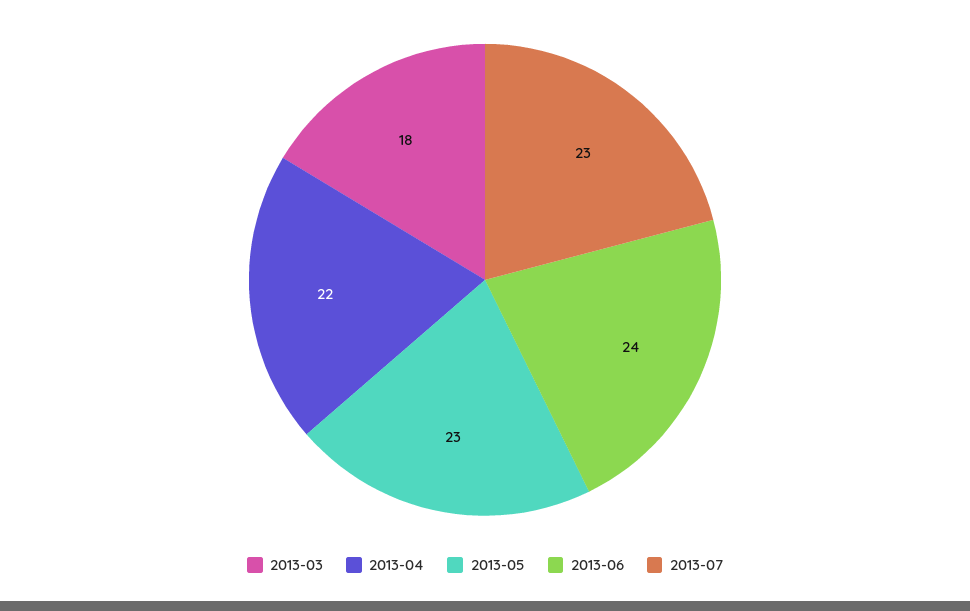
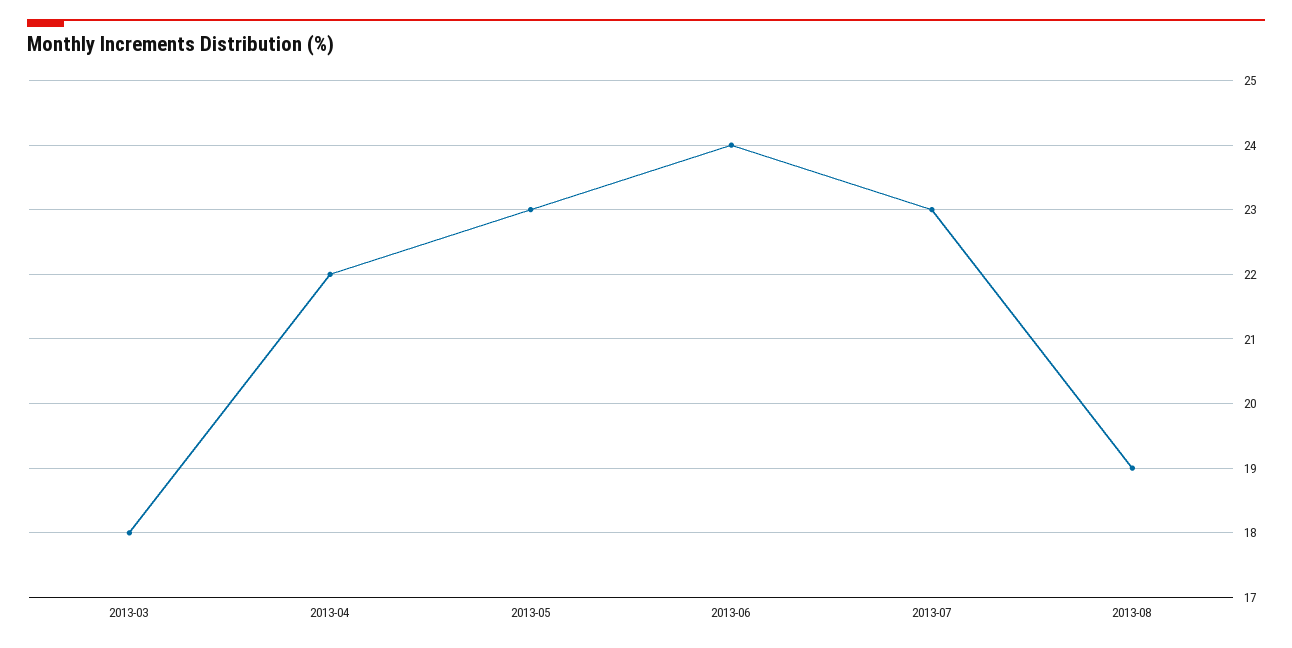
2013-08: none -> 19

